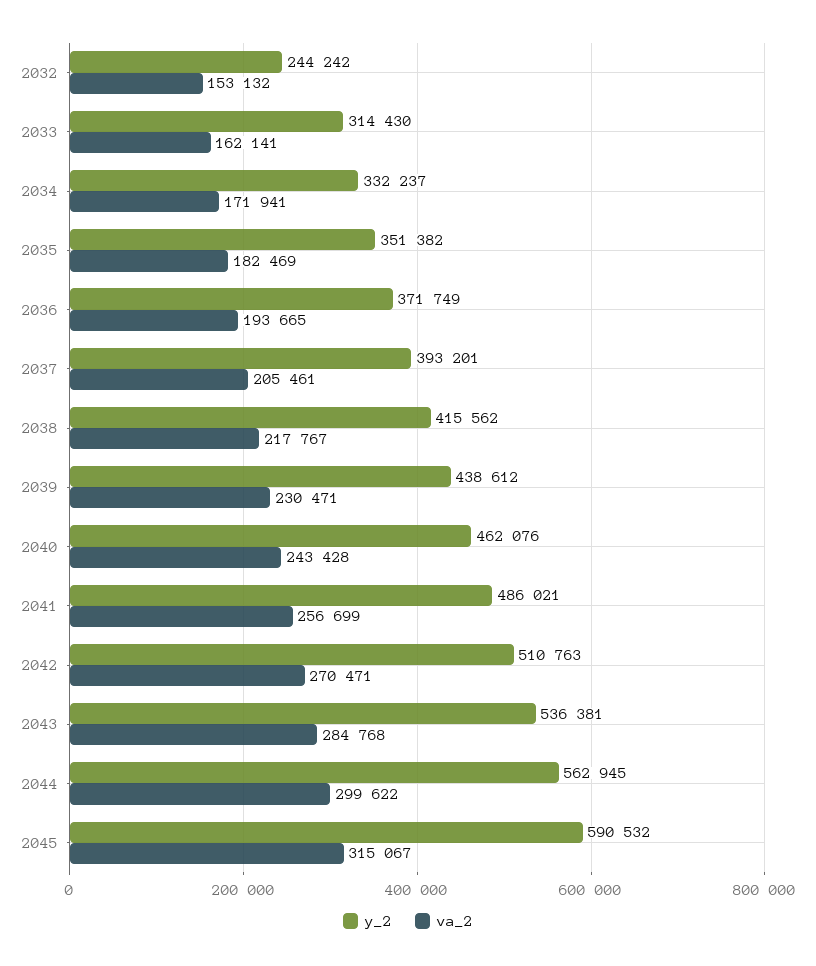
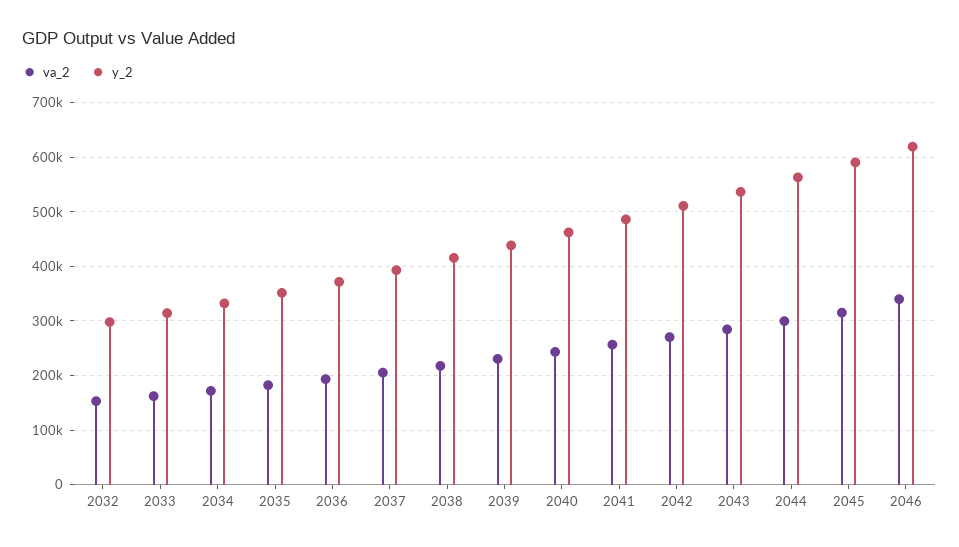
y_2, 2032: 244242 -> 300000
va_2, 2046: none -> 340000
y_2, 2046: none -> 620000

